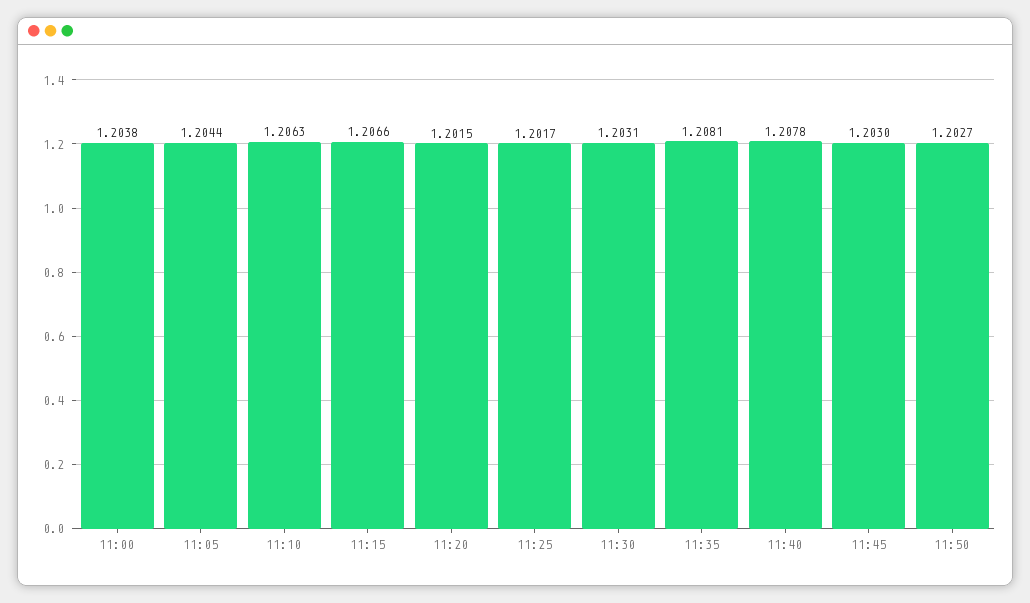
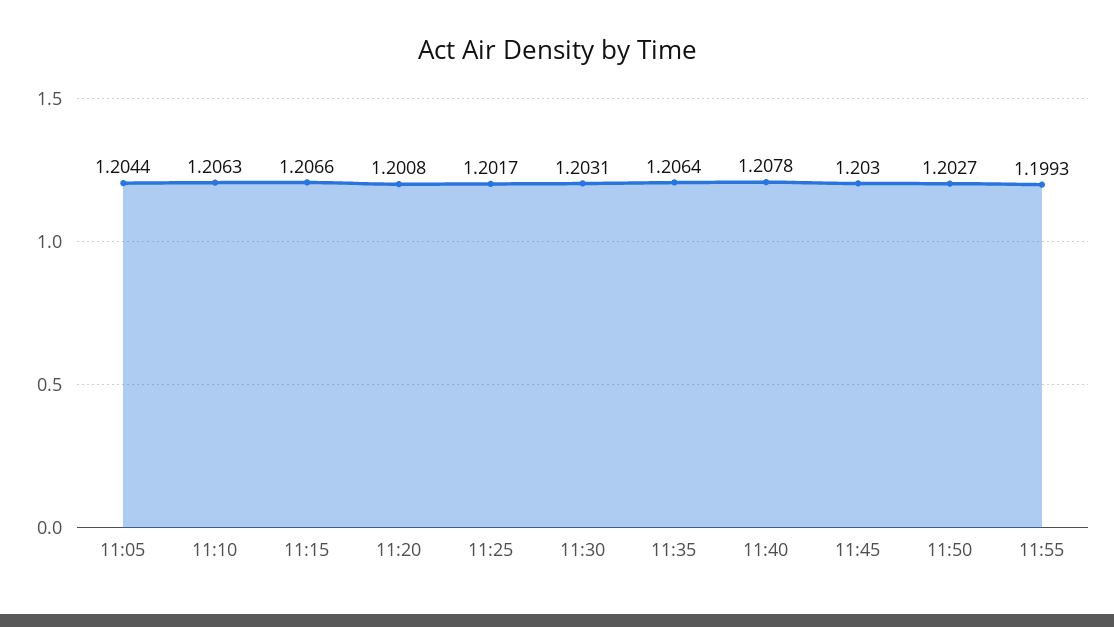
11:00: 1.2038 -> none
11:20: 1.2015 -> 1.2008
11:35: 1.2081 -> 1.2064
11:55: none -> 1.1993

